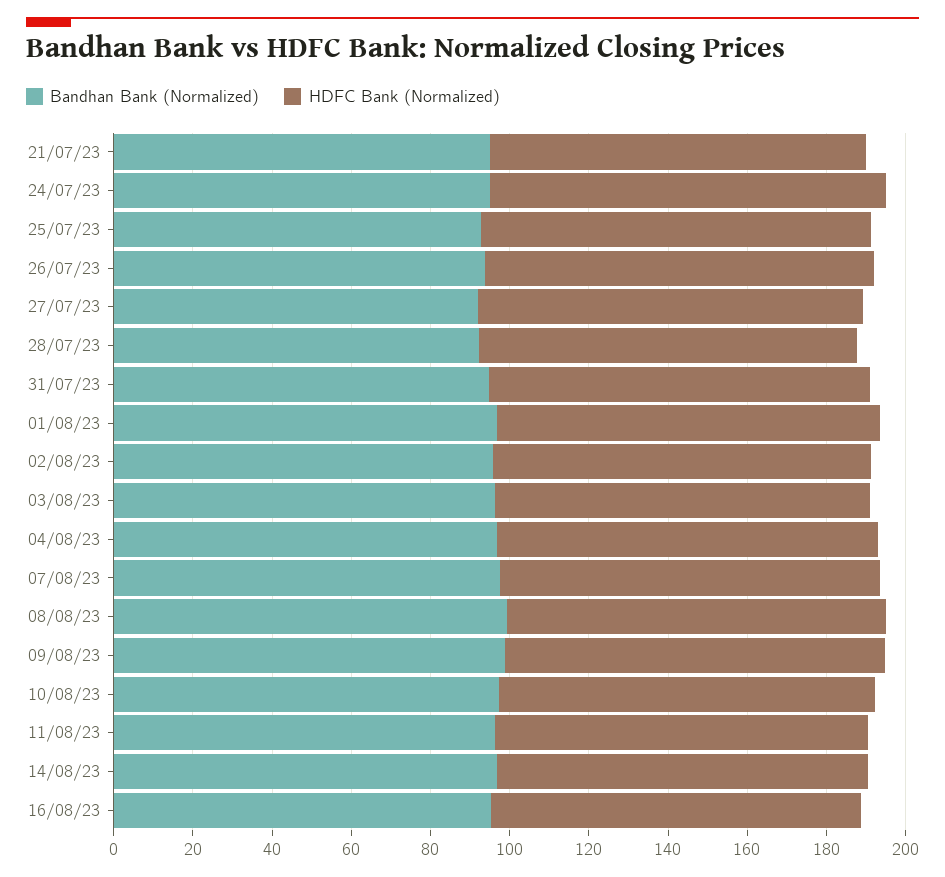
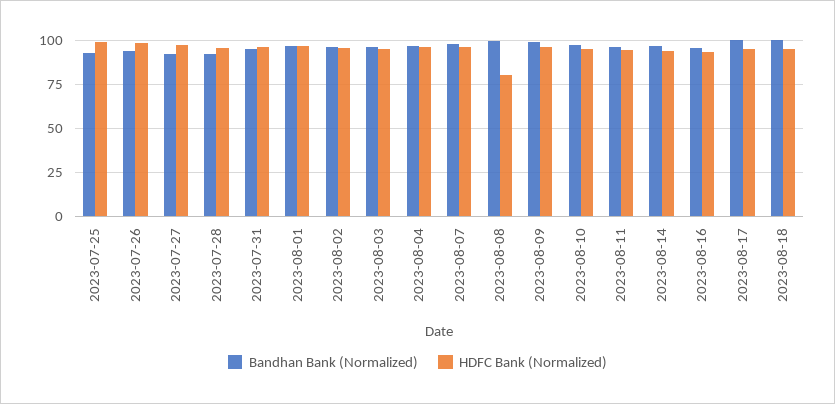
Bandhan Bank (Normalized), 21/07/23: 95 -> none
HDFC Bank (Normalized), 21/07/23: 95 -> none
Bandhan Bank (Normalized), 24/07/23: 95 -> none
HDFC Bank (Normalized), 24/07/23: 100 -> none
HDFC Bank (Normalized), 08/08/23: 95 -> 80
Bandhan Bank (Normalized), 2023-08-17: none -> 100
HDFC Bank (Normalized), 2023-08-17: none -> 95
Bandhan Bank (Normalized), 2023-08-18: none -> 100
HDFC Bank (Normalized), 2023-08-18: none -> 95

